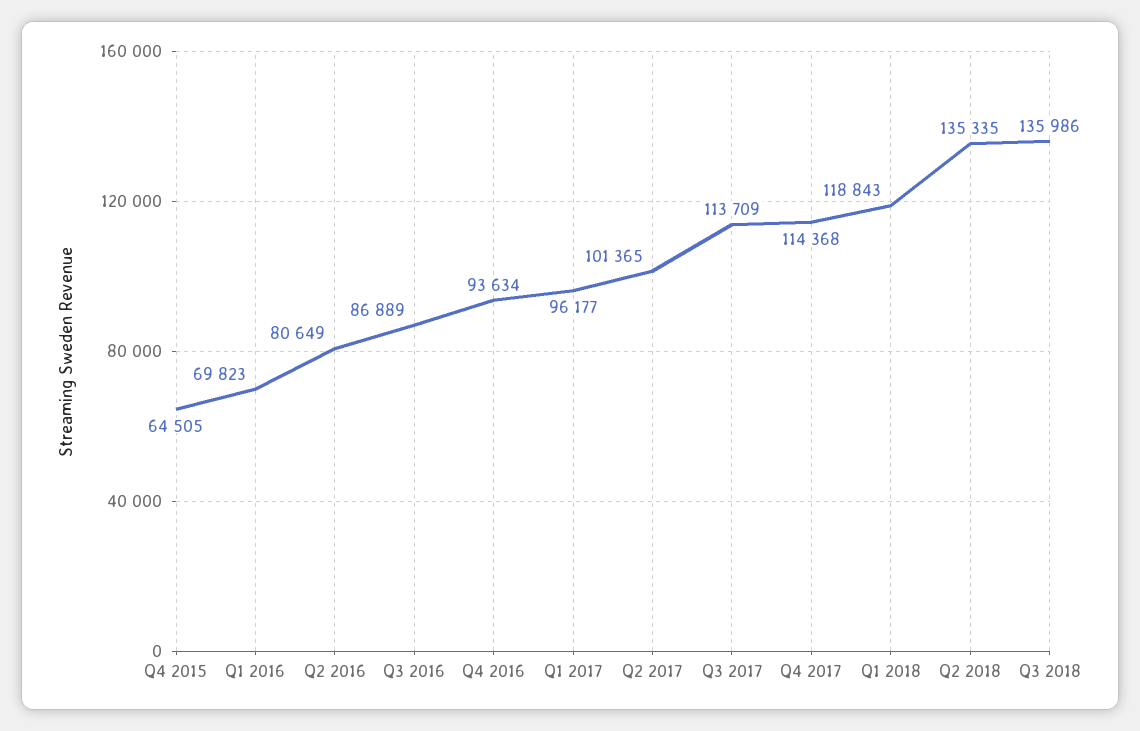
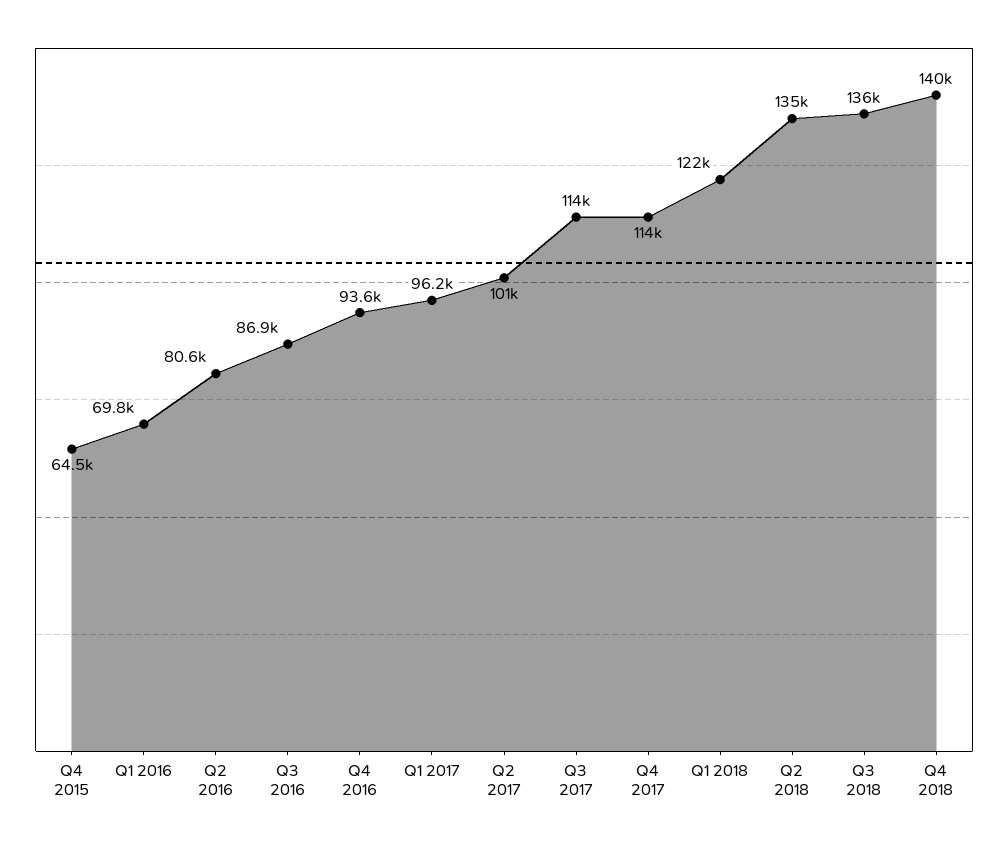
Q1 2018: 118843 -> 122000
Q4 2018: none -> 140000

